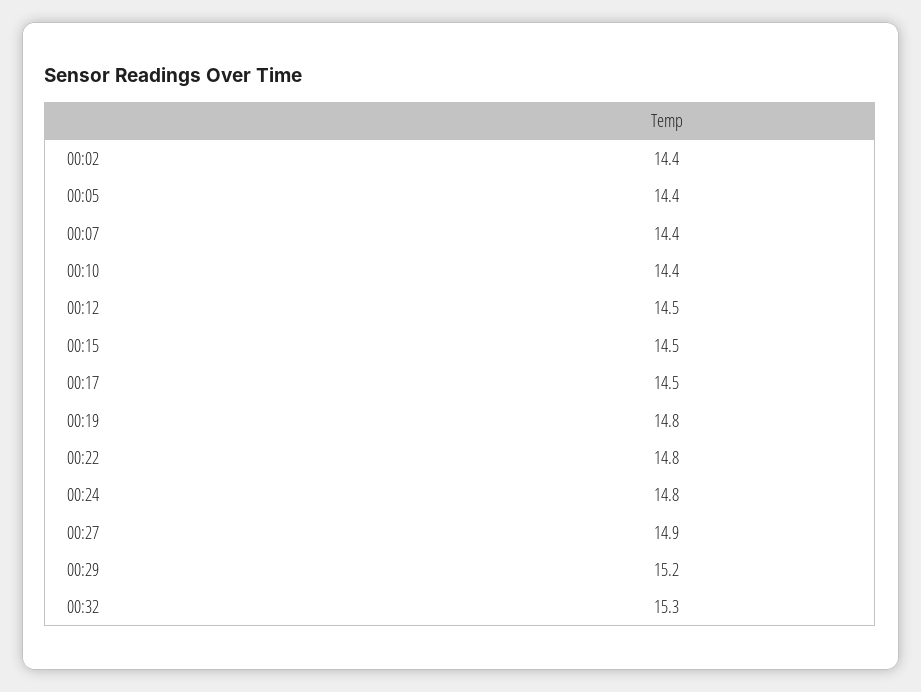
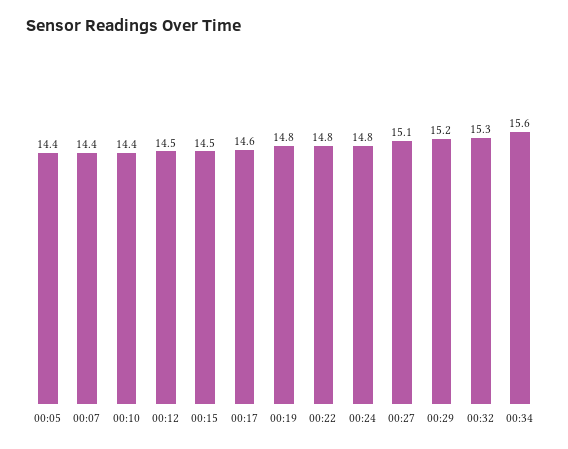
00:02: 14.4 -> none
00:17: 14.5 -> 14.6
00:27: 14.9 -> 15.1
00:34: none -> 15.6

